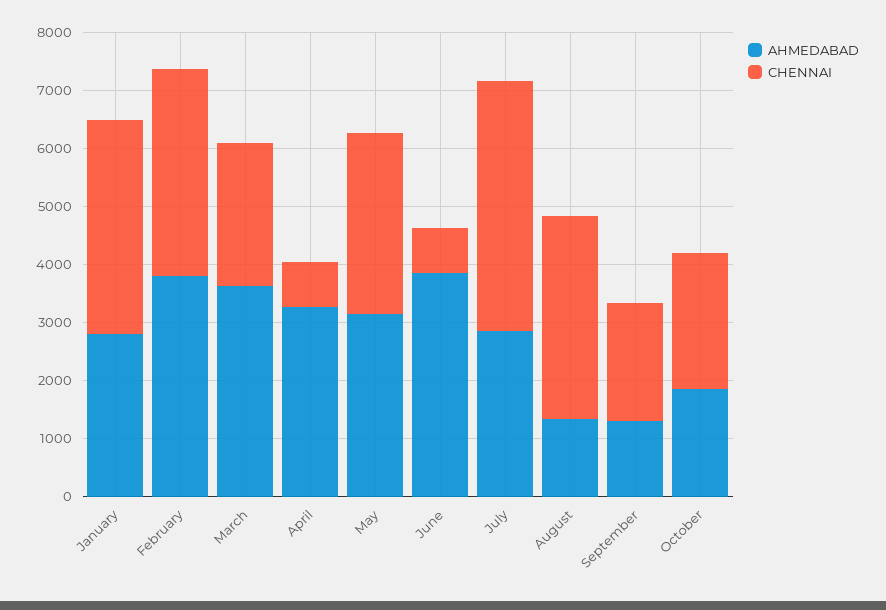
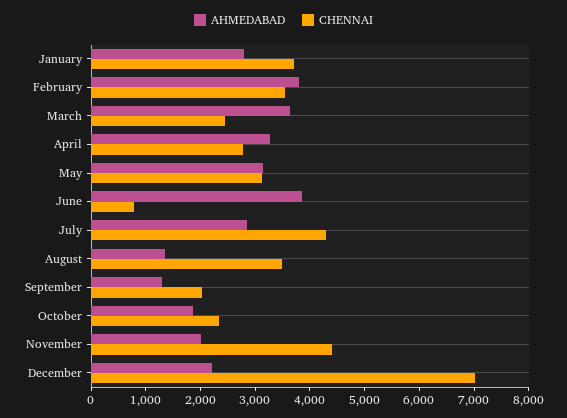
CHENNAI, April: 800 -> 2800
AHMEDABAD, November: none -> 2000
CHENNAI, November: none -> 4400
AHMEDABAD, December: none -> 2200
CHENNAI, December: none -> 7000

